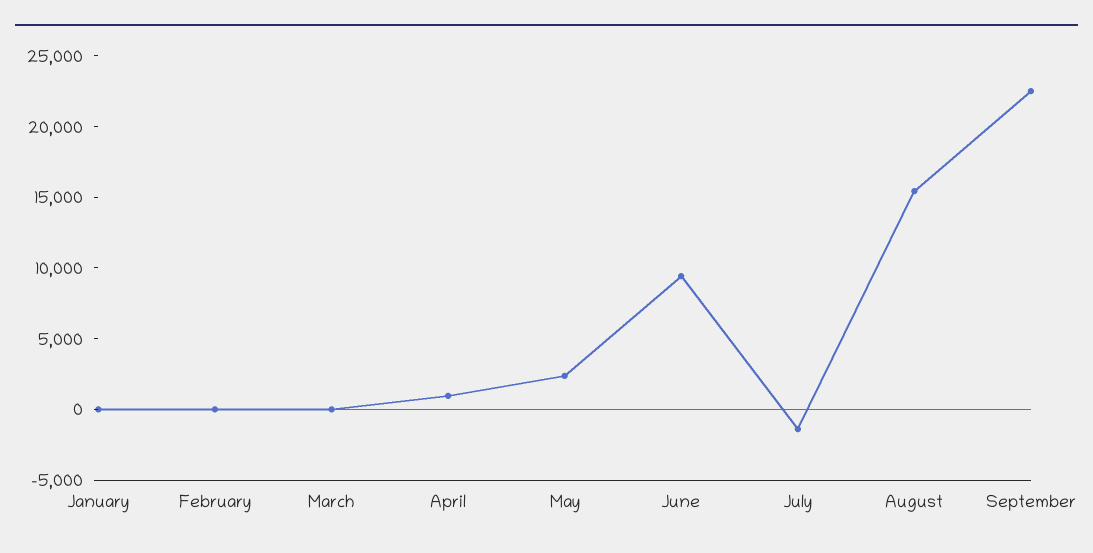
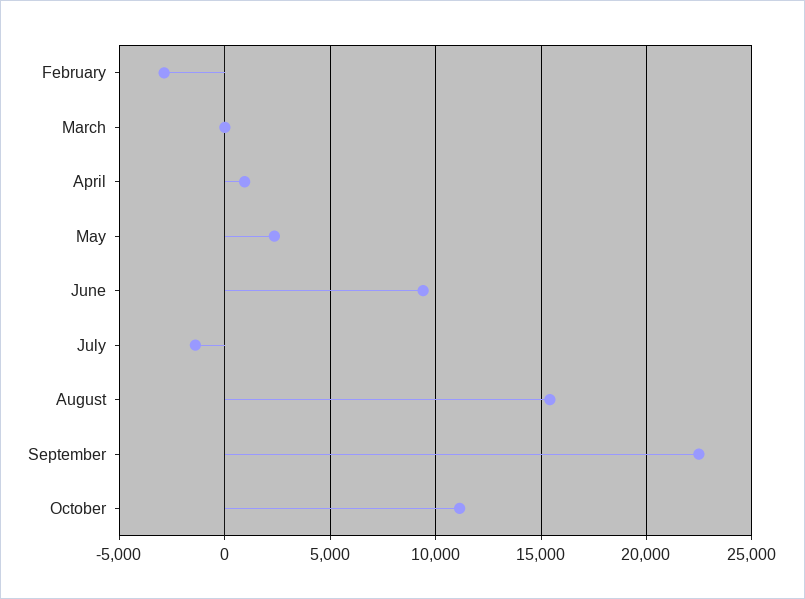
January: 0 -> none
February: 0 -> -3000
October: none -> 11000

